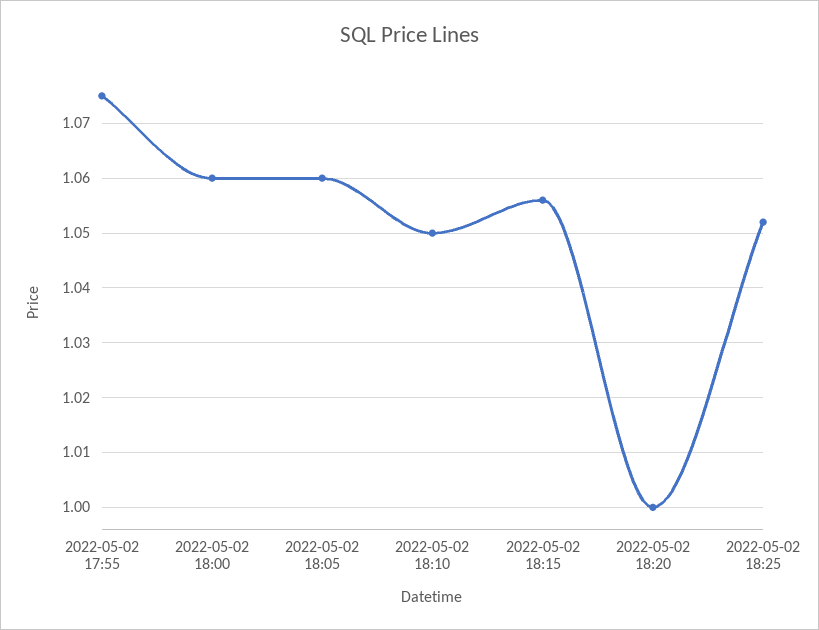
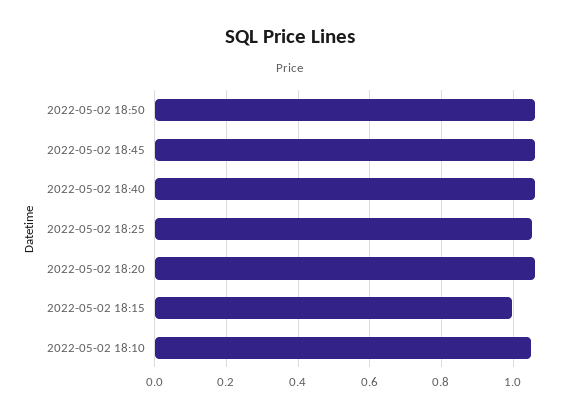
2022-05-02 17:55: 1.075 -> none
2022-05-02 18:00: 1.06 -> none
2022-05-02 18:05: 1.06 -> none
2022-05-02 18:15: 1.055 -> 1
2022-05-02 18:20: 1 -> 1.06
2022-05-02 18:50: none -> 1.06
2022-05-02 18:45: none -> 1.06
2022-05-02 18:40: none -> 1.06

